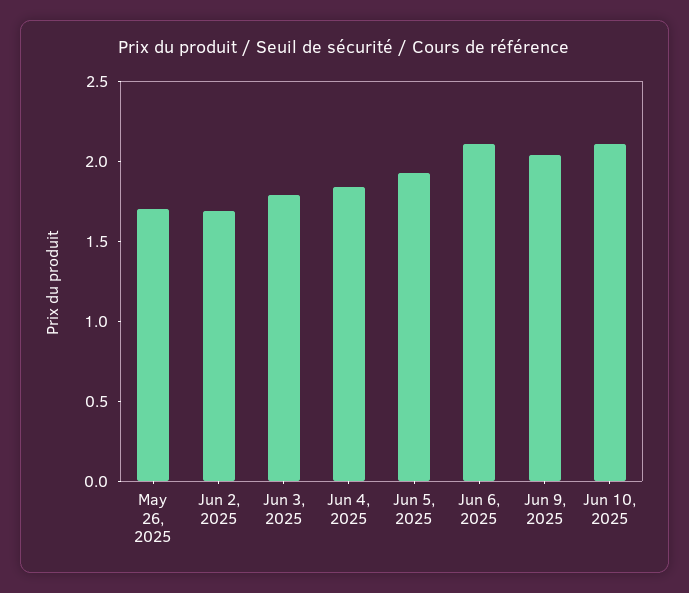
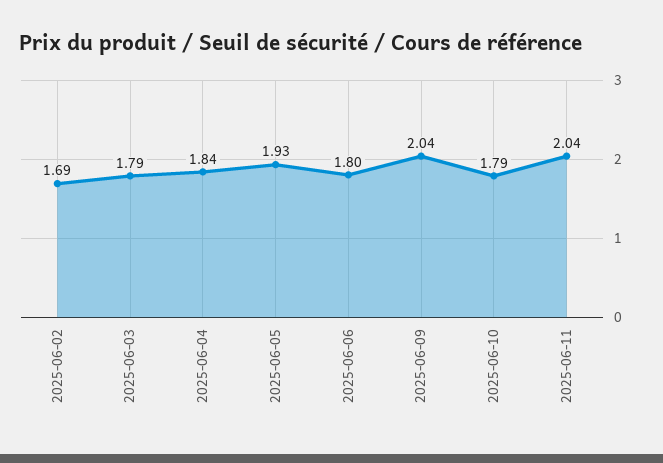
May 26, 2025: 1.7 -> none
Jun 6, 2025: 2.1 -> 1.8
Jun 10, 2025: 2.1 -> 1.79
2025-06-11: none -> 2.04

